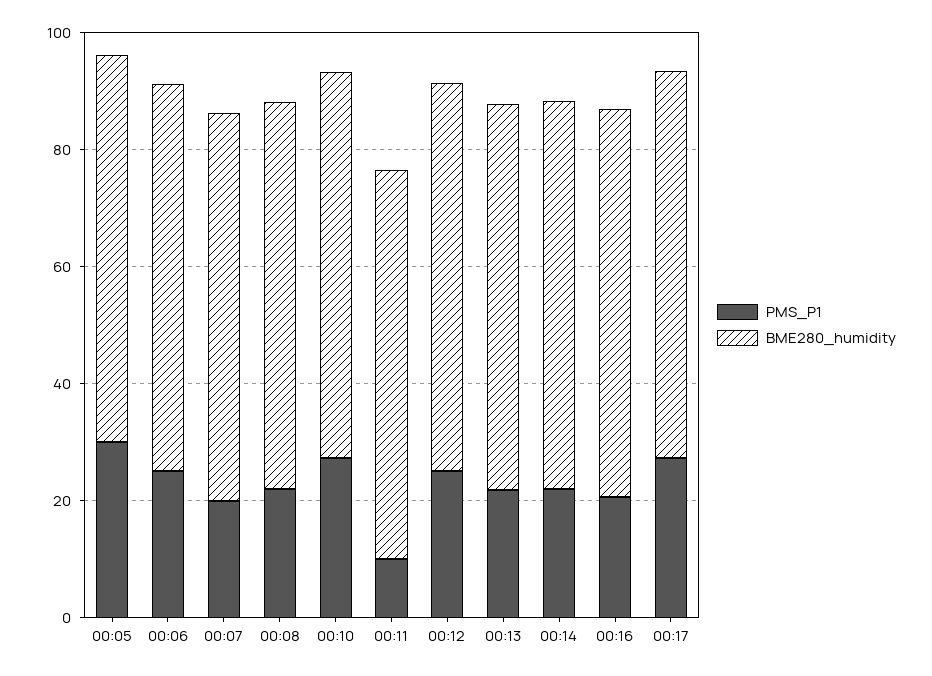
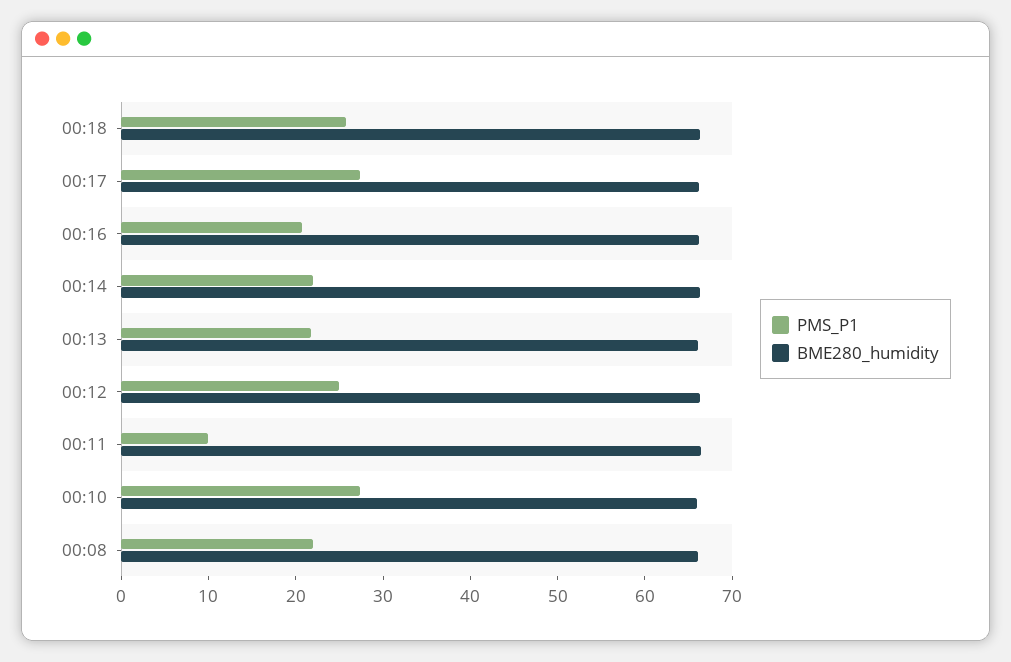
PMS_P1, 00:05: 30 -> none
BME280_humidity, 00:05: 65 -> none
PMS_P1, 00:06: 25 -> none
BME280_humidity, 00:06: 65 -> none
PMS_P1, 00:07: 20 -> none
BME280_humidity, 00:07: 65 -> none
PMS_P1, 00:18: none -> 26
BME280_humidity, 00:18: none -> 66

